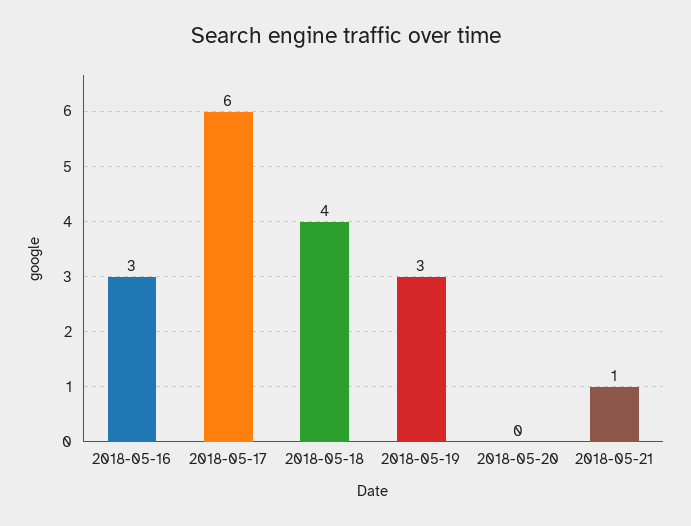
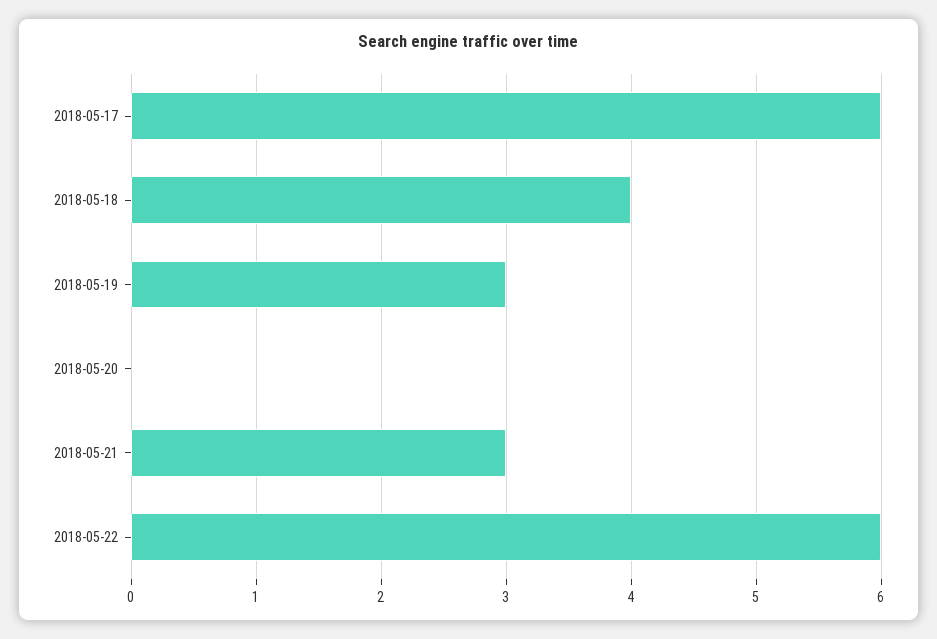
2018-05-16: 3 -> none
2018-05-21: 1 -> 3
2018-05-22: none -> 6

